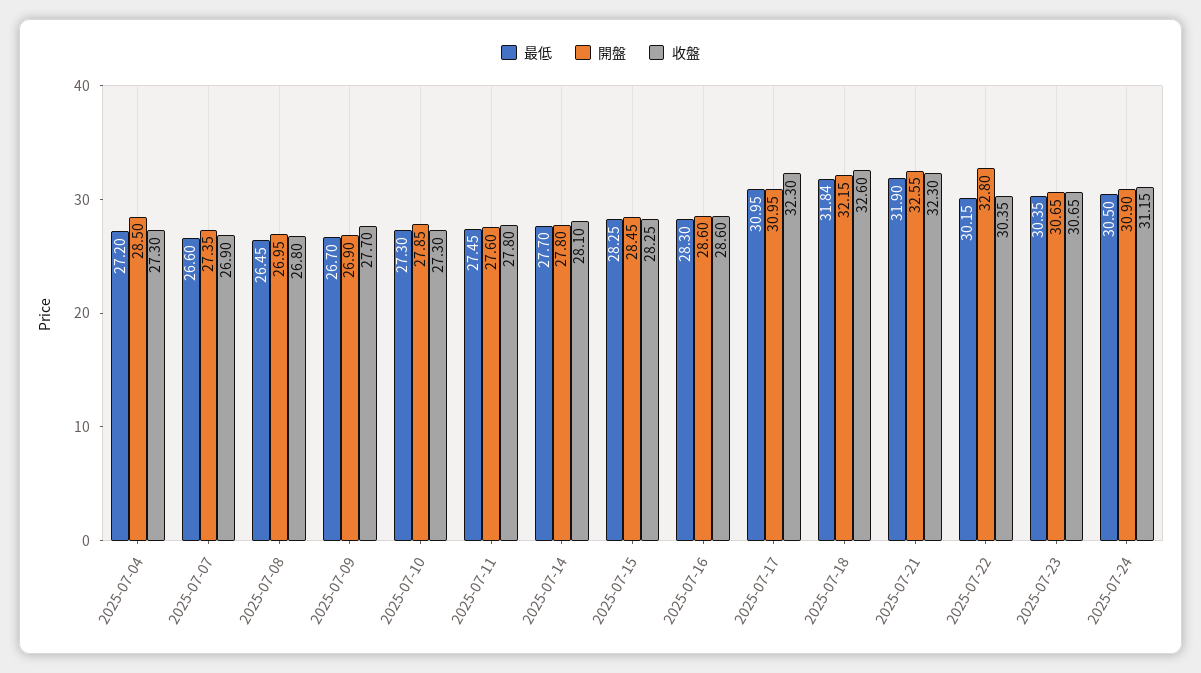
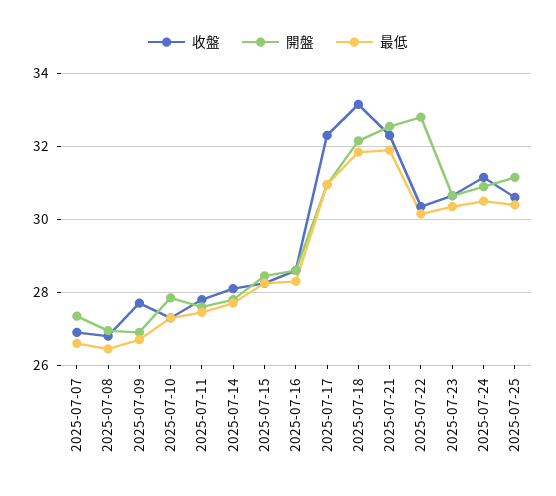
最低, 2025-07-04: 27.2 -> none
開盤, 2025-07-04: 28.5 -> none
收盤, 2025-07-04: 27.3 -> none
收盤, 2025-07-18: 32.6 -> 33.2
收盤, 2025-07-25: none -> 30.6
開盤, 2025-07-25: none -> 31.2
最低, 2025-07-25: none -> 30.4

